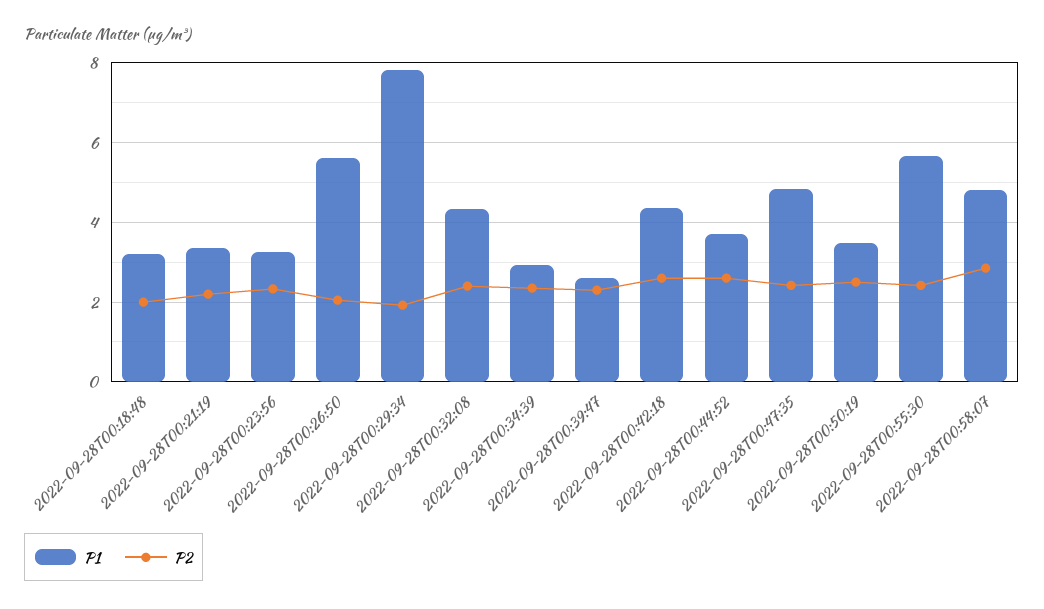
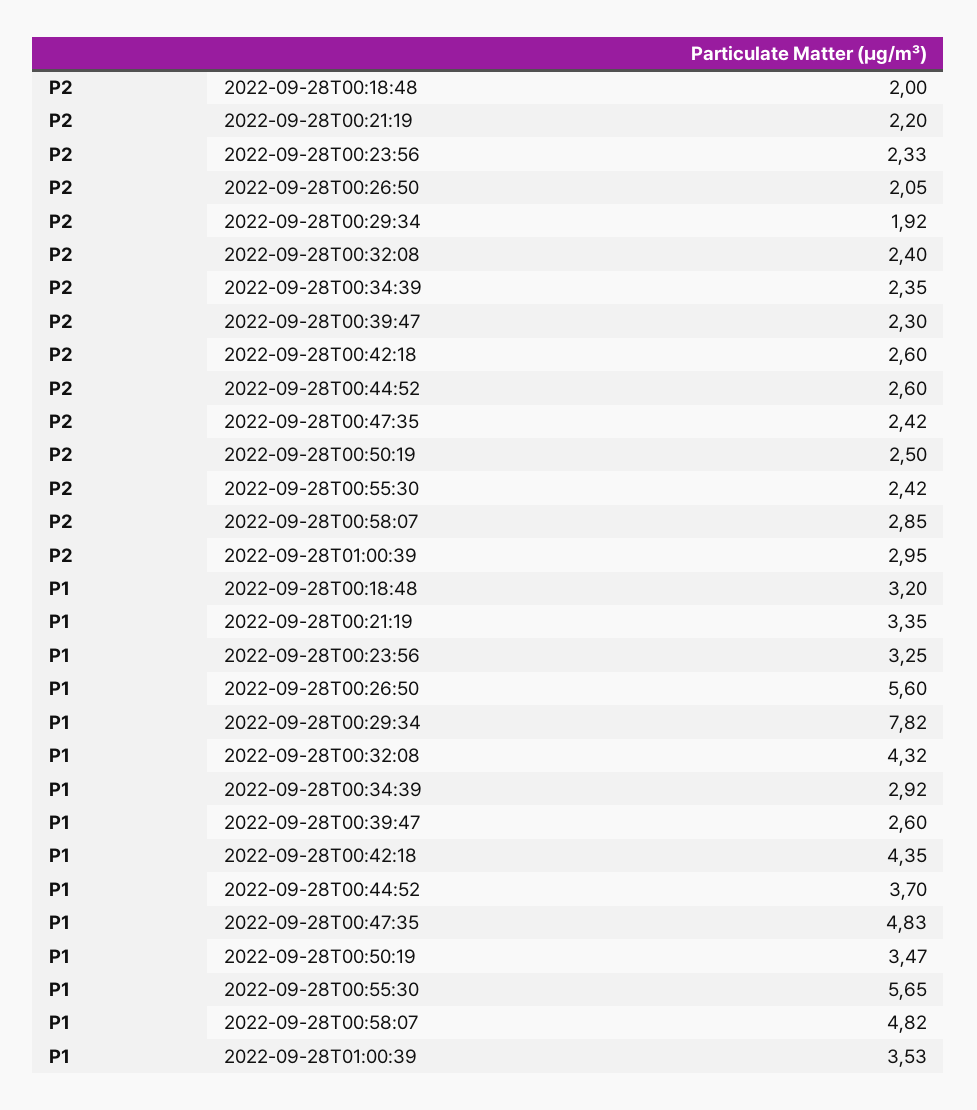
P2, 2022-09-28T01:00:39: none -> 2.95
P1, 2022-09-28T01:00:39: none -> 3.53

